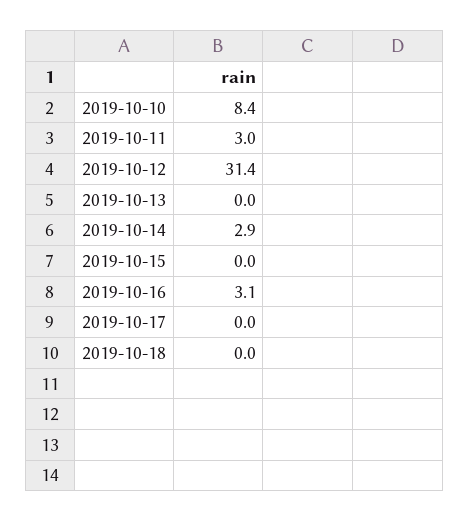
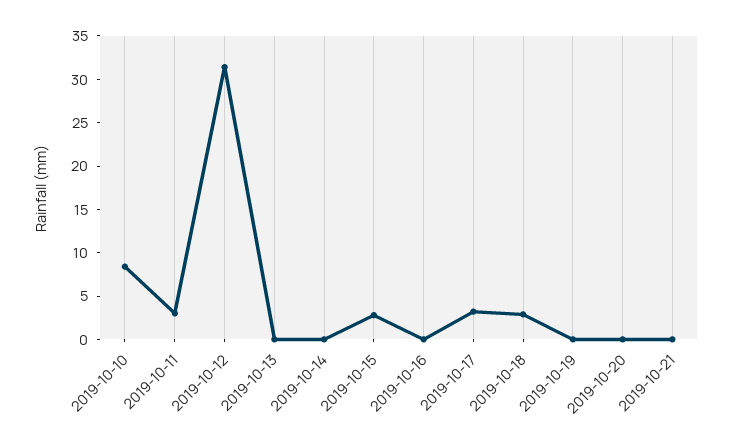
2019-10-14: 2.9 -> 0
2019-10-15: 0 -> 3
2019-10-16: 3.1 -> 0
2019-10-17: 0 -> 3
2019-10-18: 0 -> 3
2019-10-19: none -> 0
2019-10-20: none -> 0
2019-10-21: none -> 0

